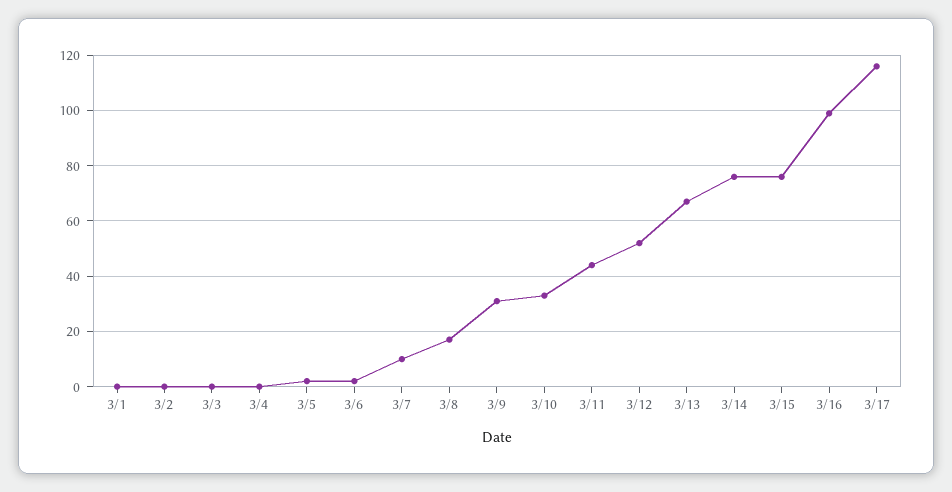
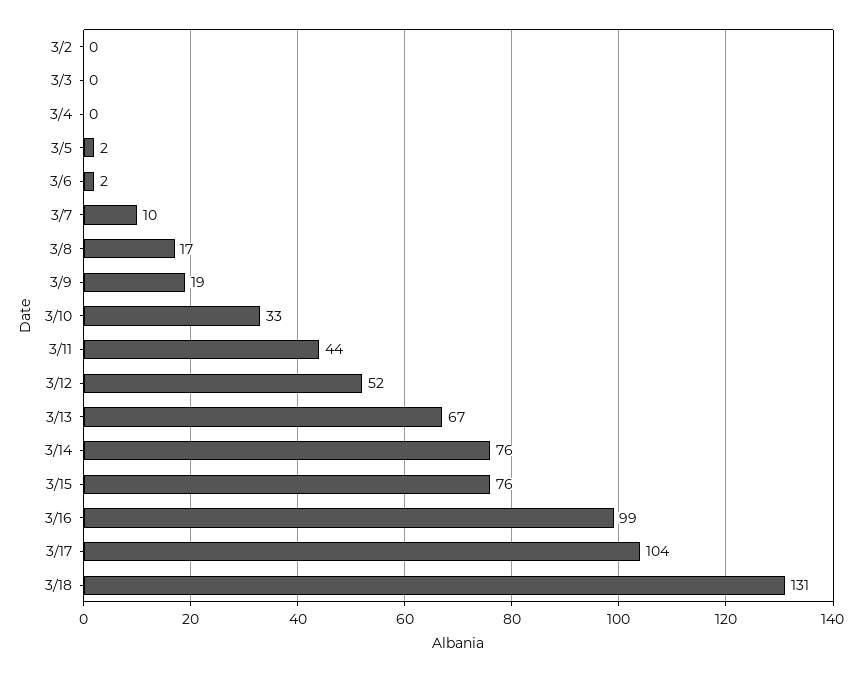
3/1: 0 -> none
3/9: 30 -> 19
3/17: 115 -> 104
3/18: none -> 131

